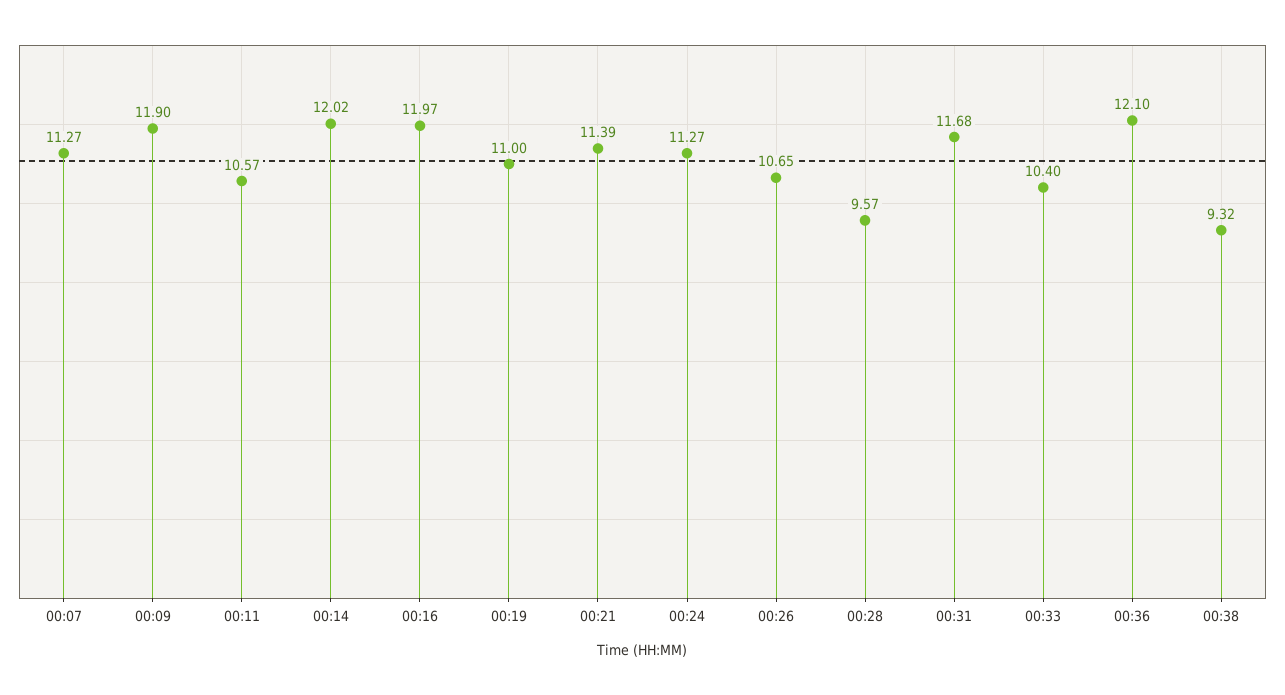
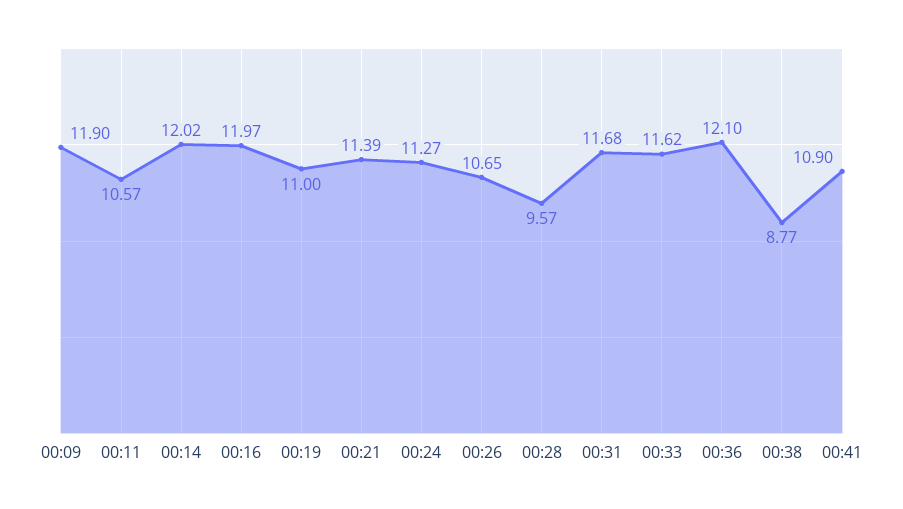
00:07: 11.27 -> none
00:33: 10.4 -> 11.62
00:38: 9.32 -> 8.77
00:41: none -> 10.9

